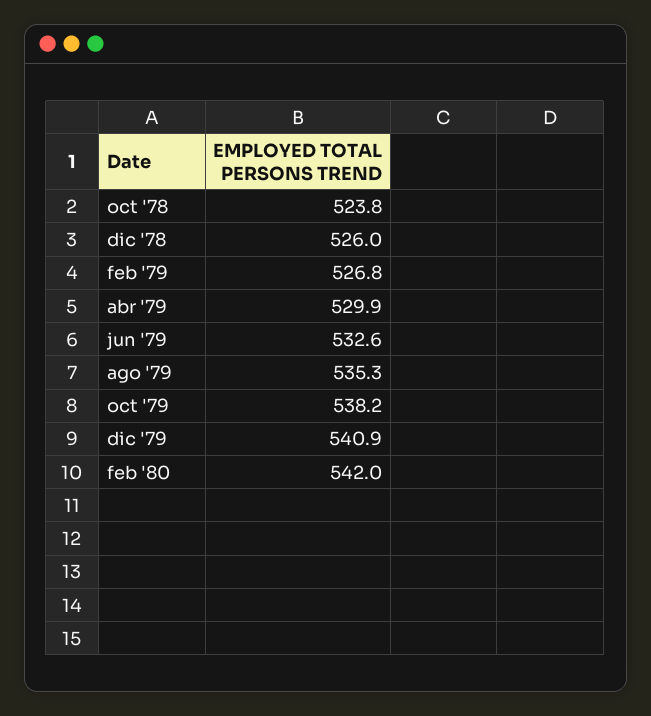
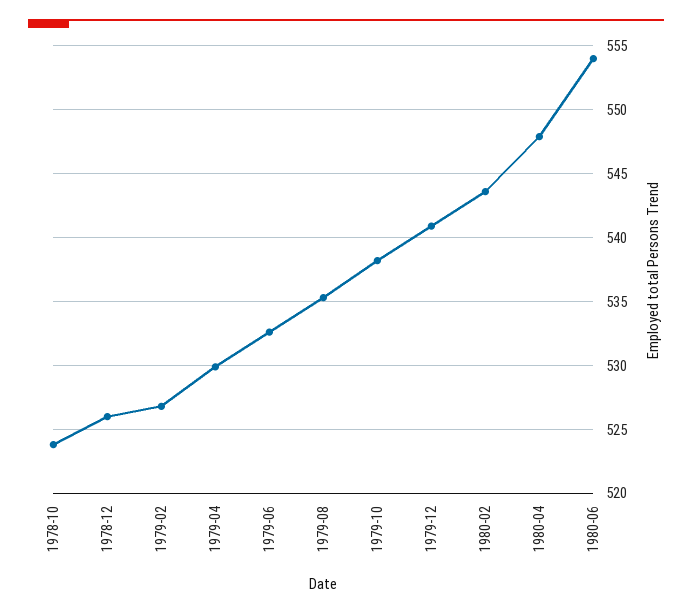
feb '80: 542 -> 543.5
1980-04: none -> 548
1980-06: none -> 554

